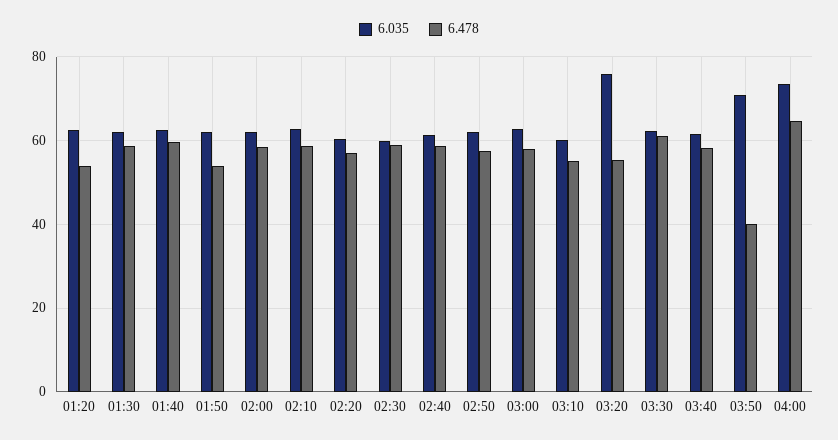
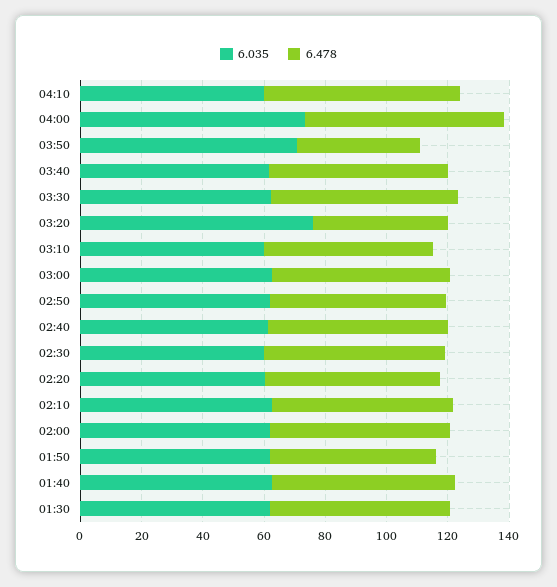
6.035, 01:20: 62 -> none
6.478, 01:20: 54 -> none
6.478, 03:20: 56 -> 45
6.035, 04:10: none -> 60
6.478, 04:10: none -> 65

